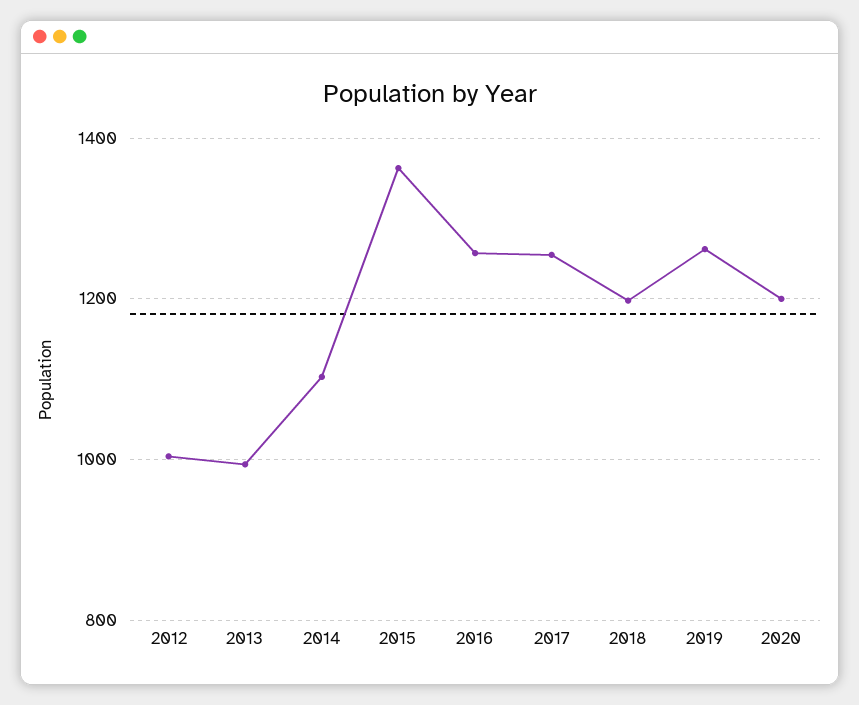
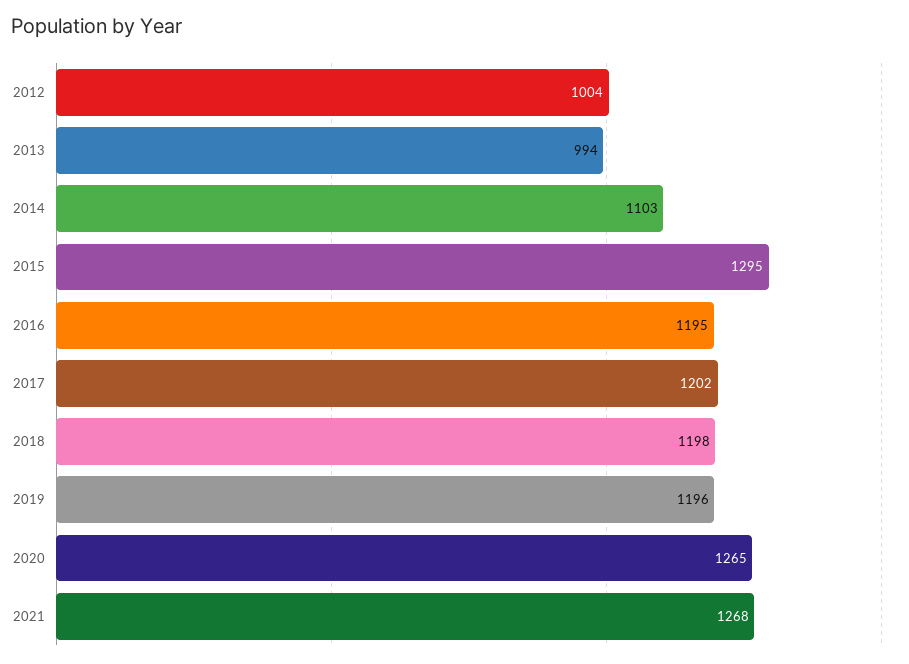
2015: 1360 -> 1295
2016: 1260 -> 1195
2017: 1260 -> 1202
2019: 1260 -> 1196
2020: 1200 -> 1265
2021: none -> 1268

